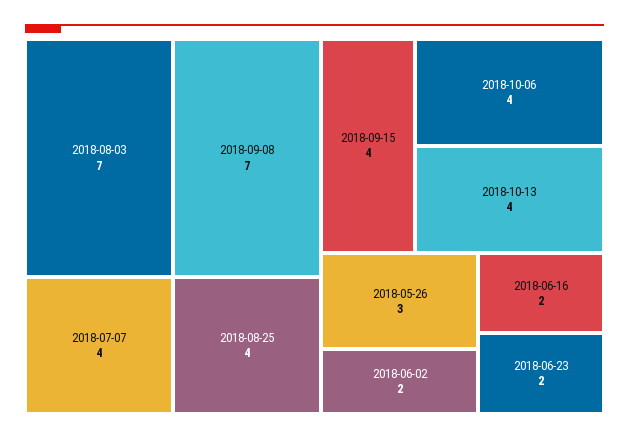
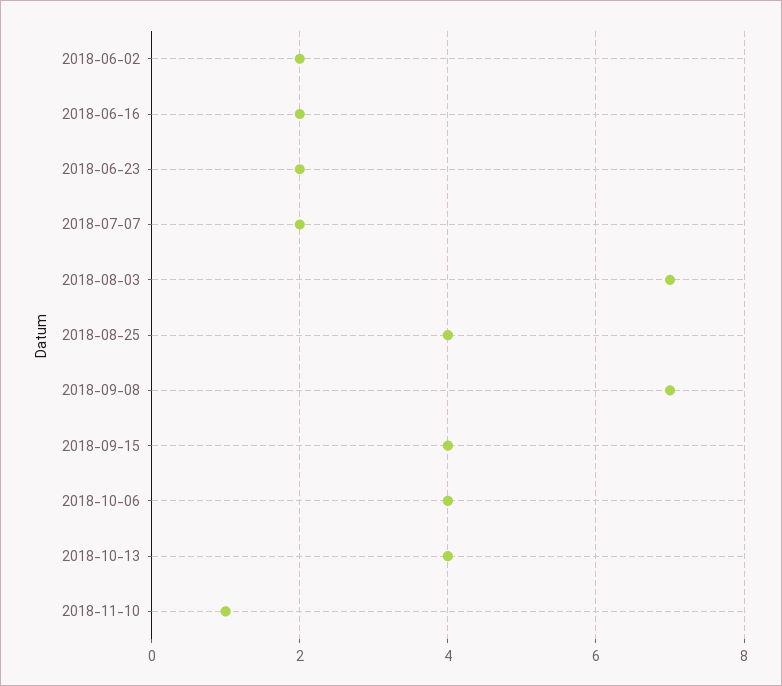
2018-07-07: 4 -> 2
2018-05-26: 3 -> none
2018-11-10: none -> 1

